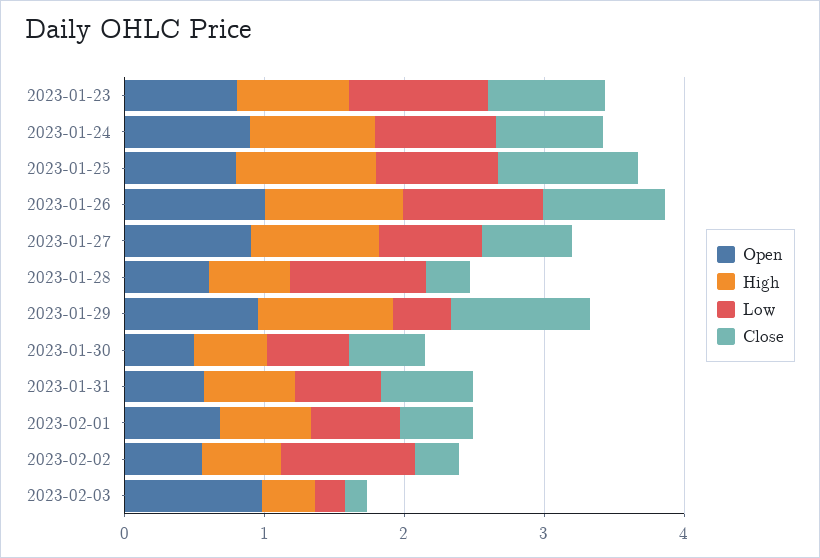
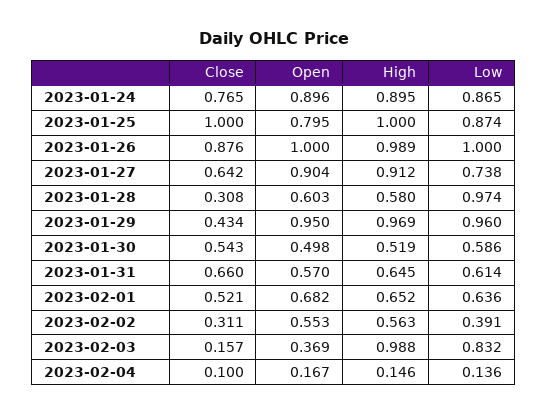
Open, 2023-01-23: 0.8 -> none
High, 2023-01-23: 0.8 -> none
Low, 2023-01-23: 1 -> none
Close, 2023-01-23: 0.8 -> none
Low, 2023-01-29: 0.4 -> 0.96
Close, 2023-01-29: 1 -> 0.434
Low, 2023-02-02: 1 -> 0.391
Open, 2023-02-03: 1 -> 0.369
High, 2023-02-03: 0.4 -> 0.988
Low, 2023-02-03: 0.2 -> 0.832
Close, 2023-02-04: none -> 0.1
Open, 2023-02-04: none -> 0.167
High, 2023-02-04: none -> 0.146
Low, 2023-02-04: none -> 0.136

